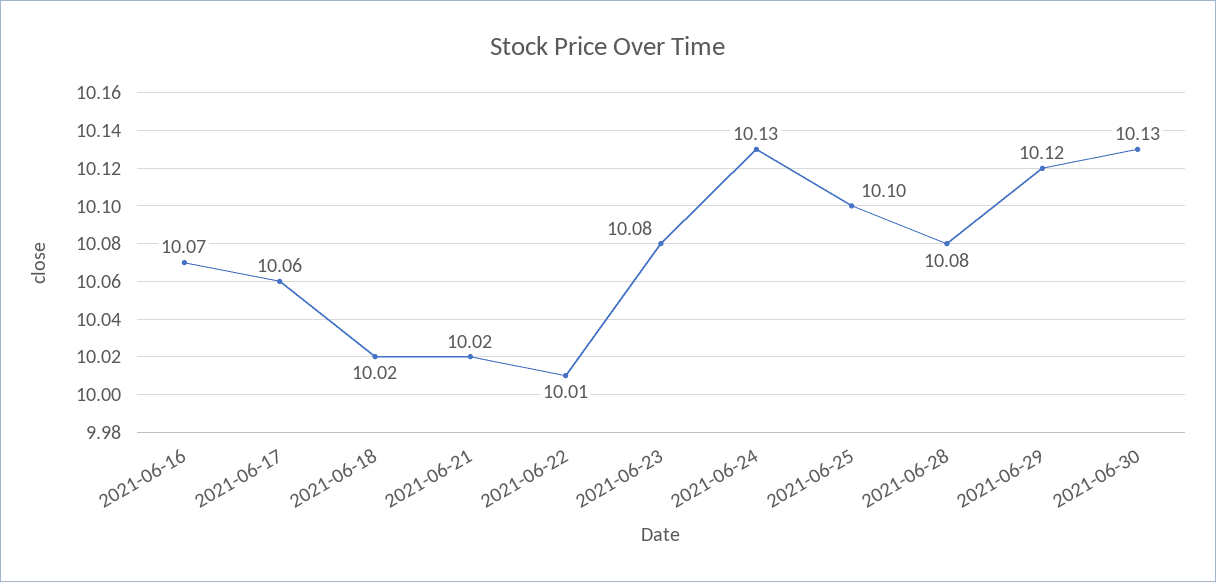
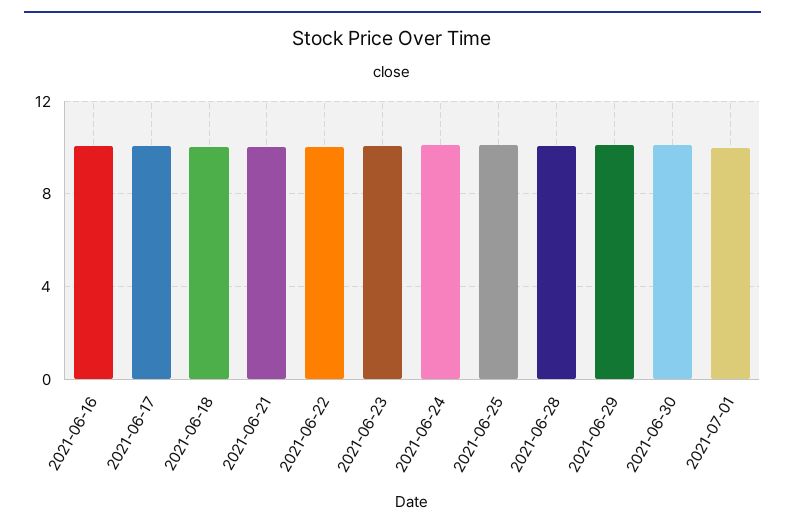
2021-07-01: none -> 10

